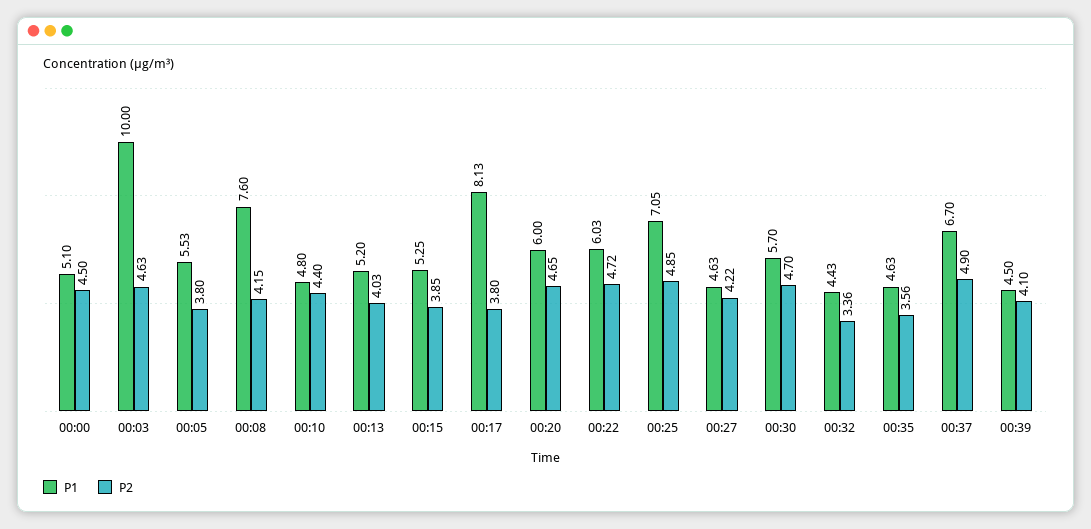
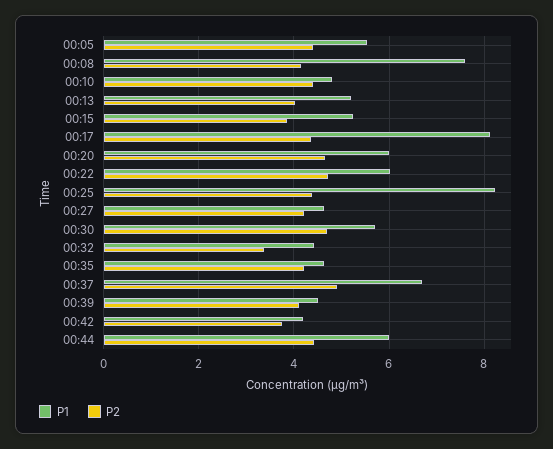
P1, 00:00: 5.1 -> none
P2, 00:00: 4.5 -> none
P1, 00:03: 10 -> none
P2, 00:03: 4.63 -> none
P2, 00:05: 3.8 -> 4.4
P2, 00:17: 3.8 -> 4.4
P1, 00:25: 7.05 -> 8.2
P2, 00:25: 4.85 -> 4.4
P2, 00:35: 3.56 -> 4.2
P1, 00:42: none -> 4.2
P2, 00:42: none -> 3.8
P1, 00:44: none -> 6
P2, 00:44: none -> 4.4

